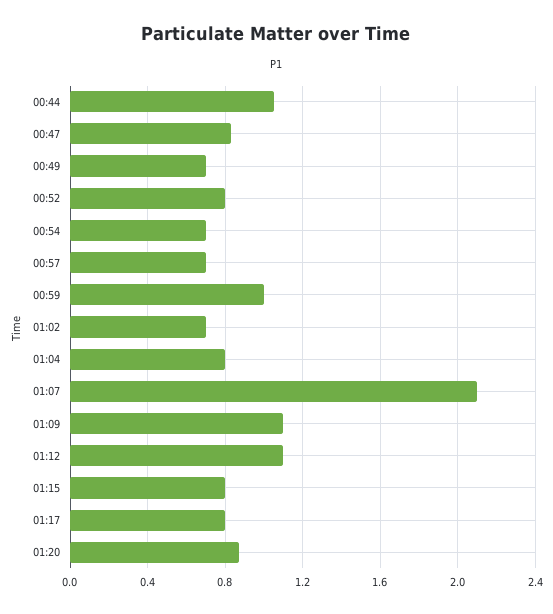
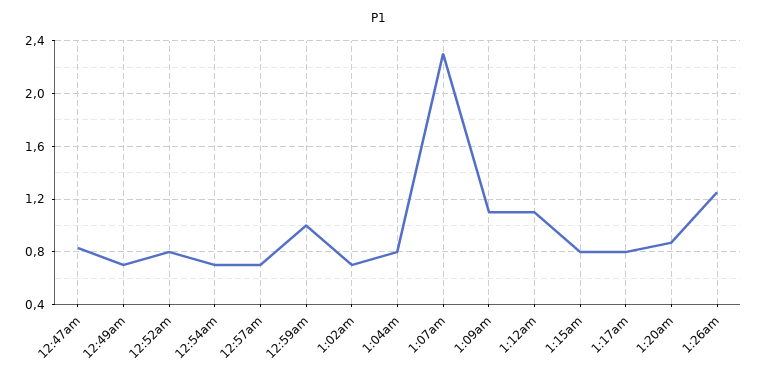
00:44: 1.05 -> none
01:07: 2.1 -> 2.3
1:26am: none -> 1.25

